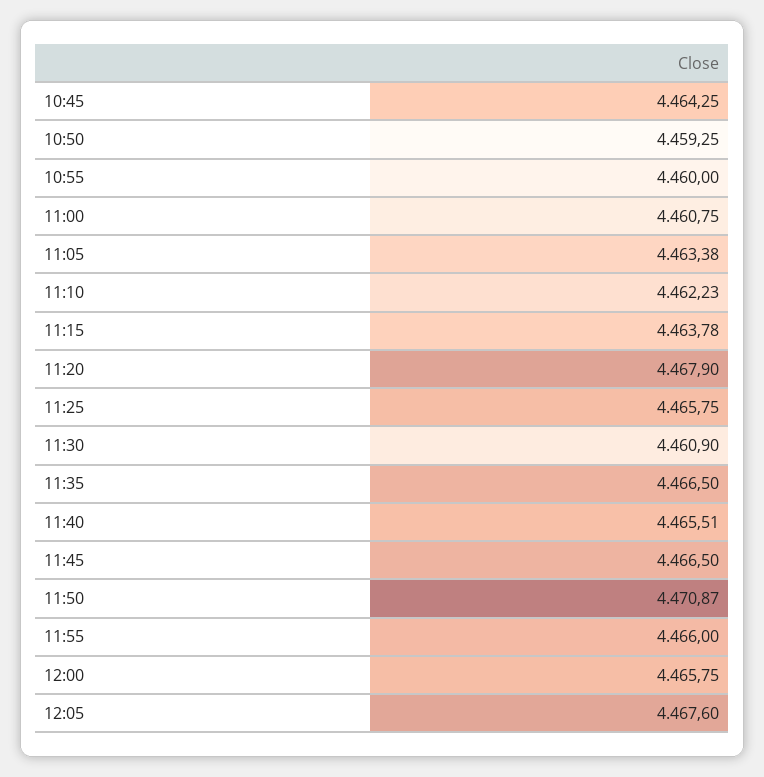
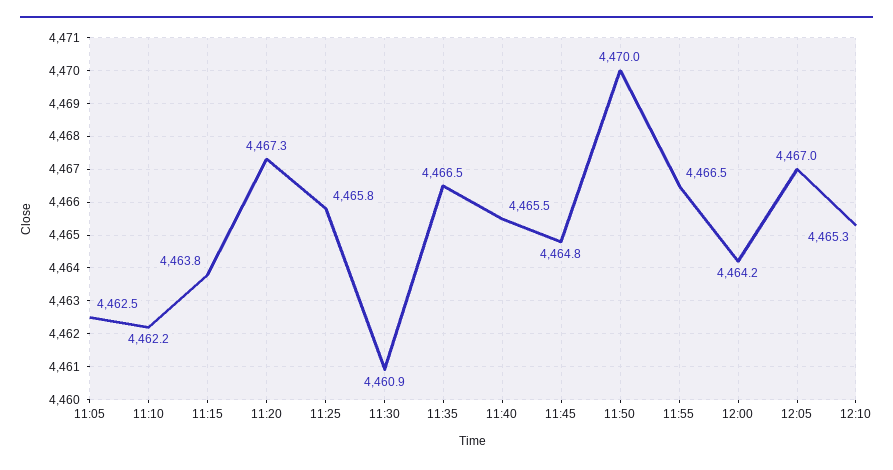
10:45: 4464.25 -> none
10:50: 4459.25 -> none
10:55: 4460 -> none
11:00: 4460.75 -> none
11:05: 4463.38 -> 4462.5
11:20: 4467.9 -> 4467.3
11:45: 4466.5 -> 4464.8
11:50: 4470.87 -> 4470
11:55: 4466 -> 4466.5
12:00: 4465.75 -> 4464.2
12:05: 4467.6 -> 4467
12:10: none -> 4465.3

